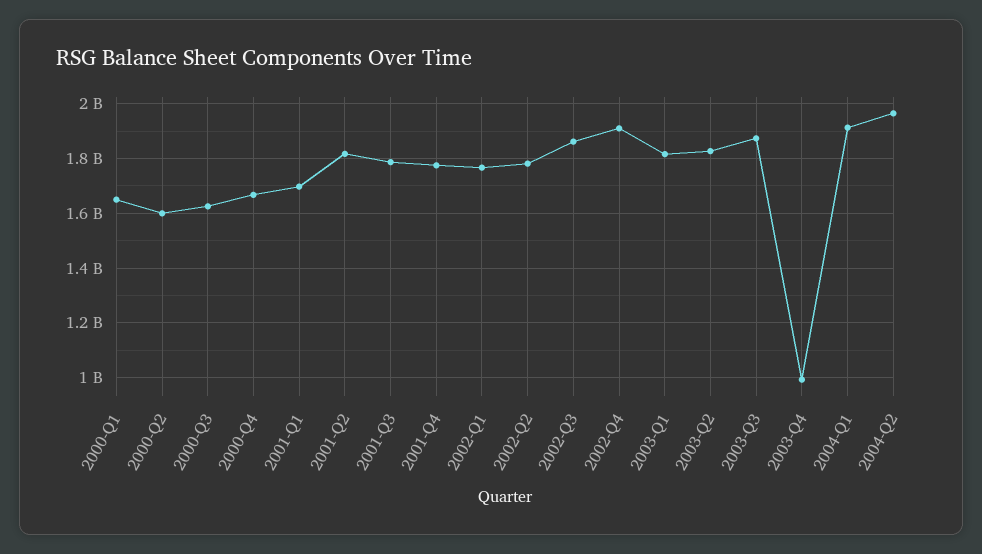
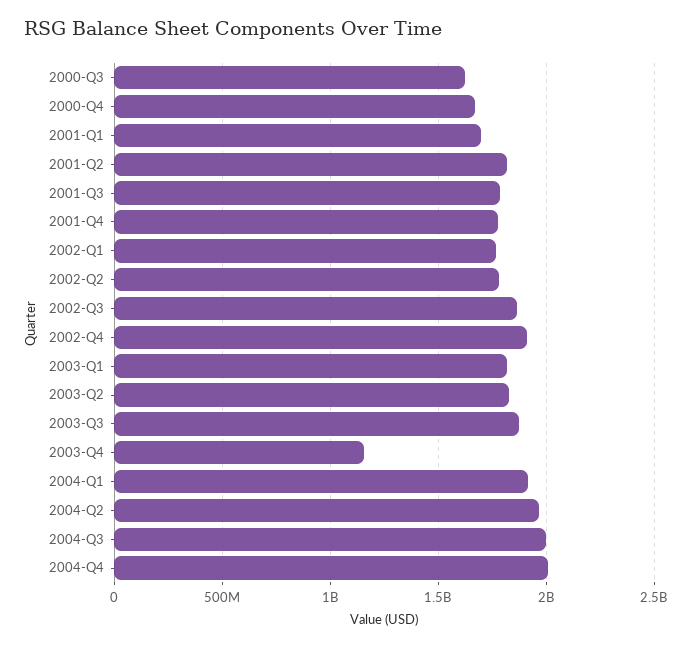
2000-Q1: 1650000000 -> none
2000-Q2: 1600000000 -> none
2003-Q4: 1000000000 -> 1150000000
2004-Q3: none -> 2000000000
2004-Q4: none -> 2000000000

